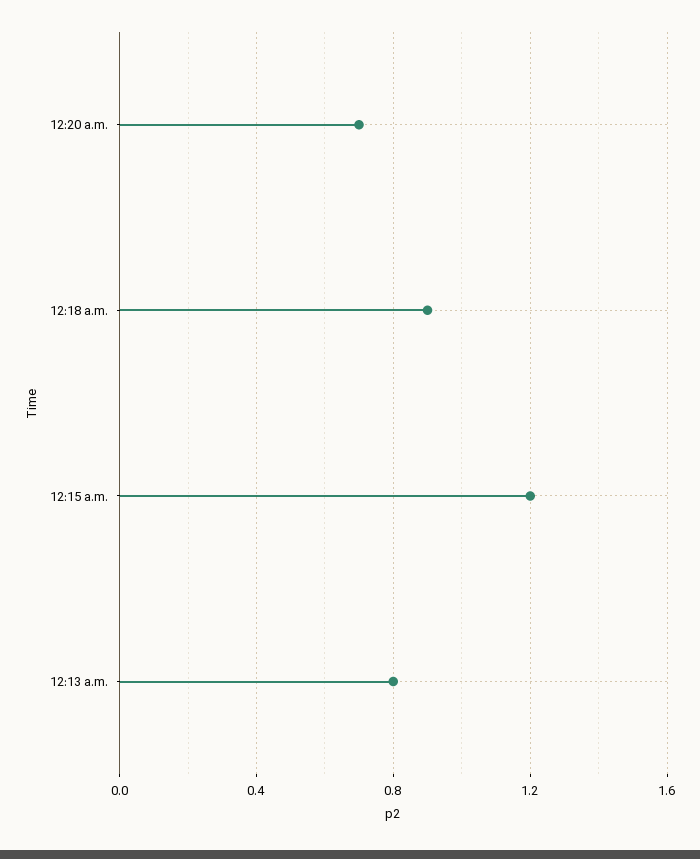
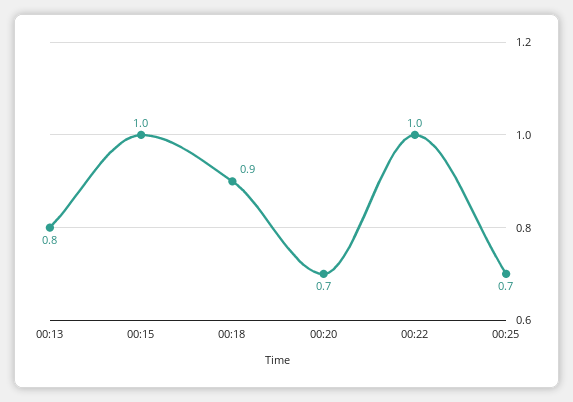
12:15 a.m.: 1.2 -> 1
00:22: none -> 1
00:25: none -> 0.7

